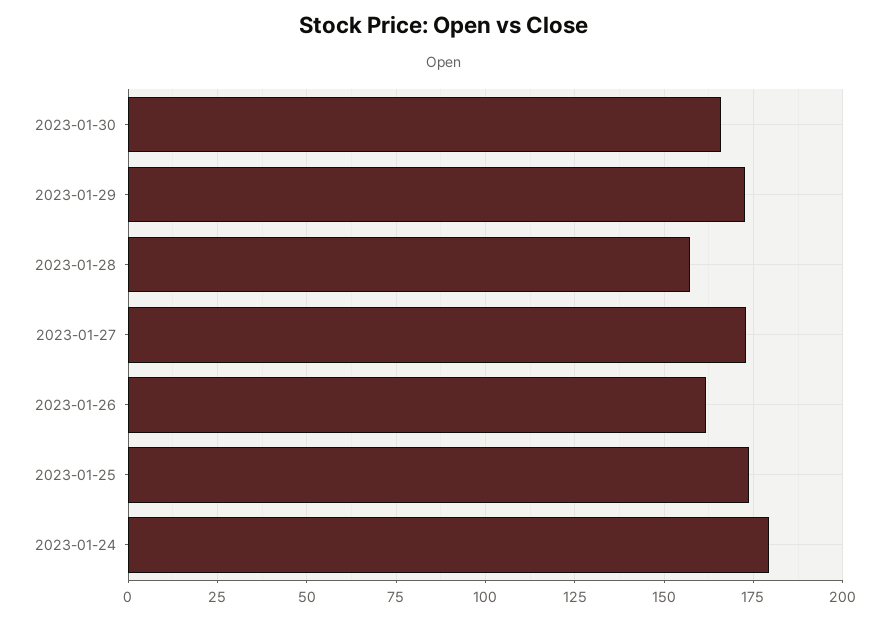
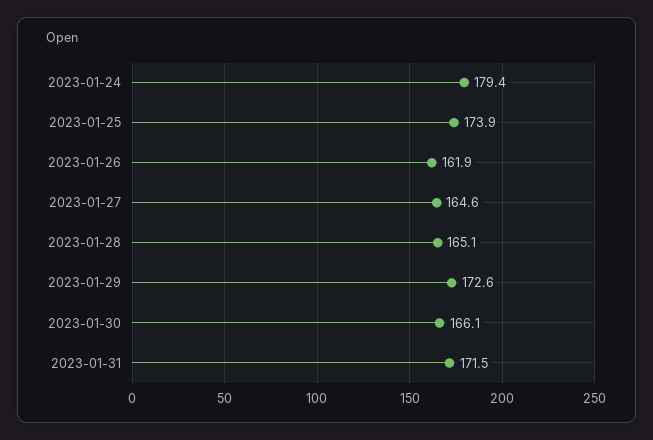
2023-01-28: 157.5 -> 165.1
2023-01-27: 172.5 -> 164.6
2023-01-31: none -> 171.5

